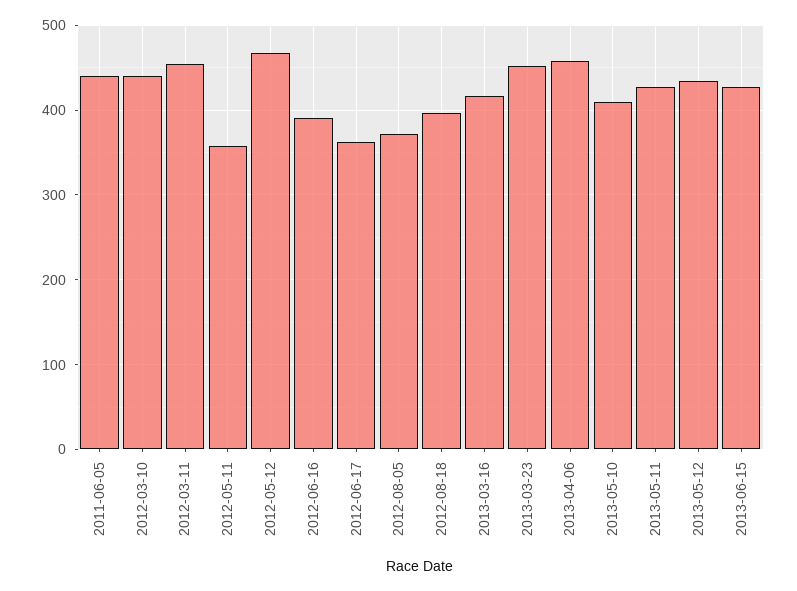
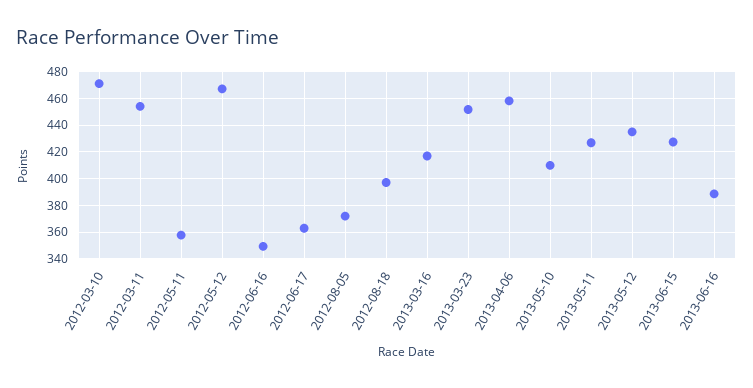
2011-06-05: 440 -> none
2012-03-10: 440 -> 470
2012-06-16: 390 -> 350
2013-06-16: none -> 390

